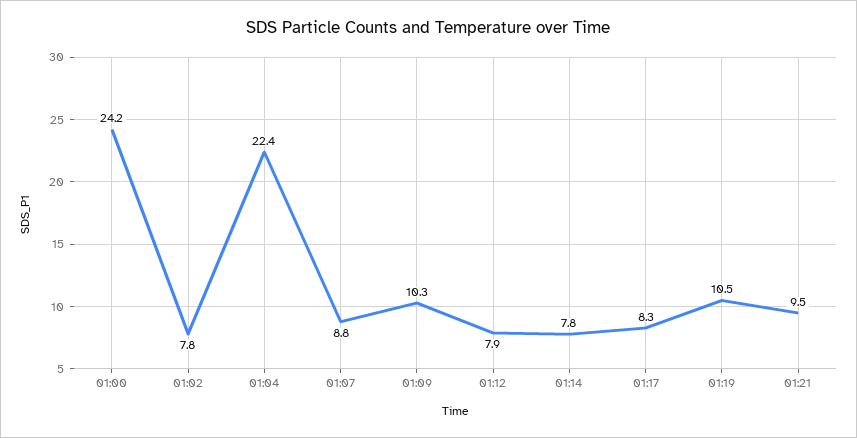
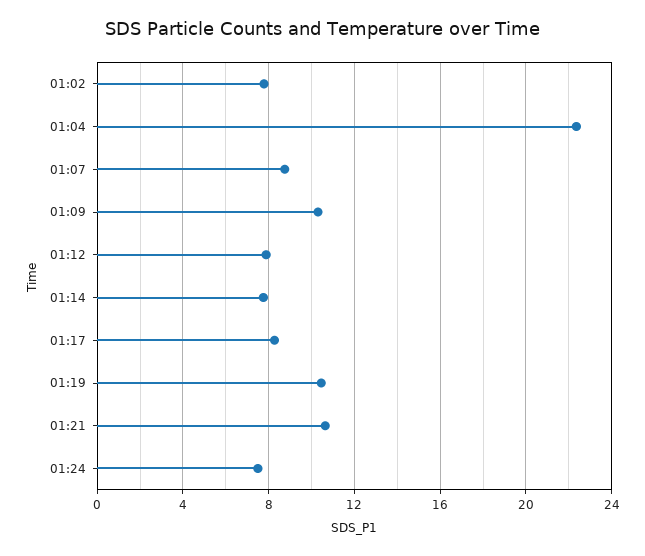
01:00: 24.2 -> none
01:21: 9.5 -> 10.5
01:24: none -> 7.5

